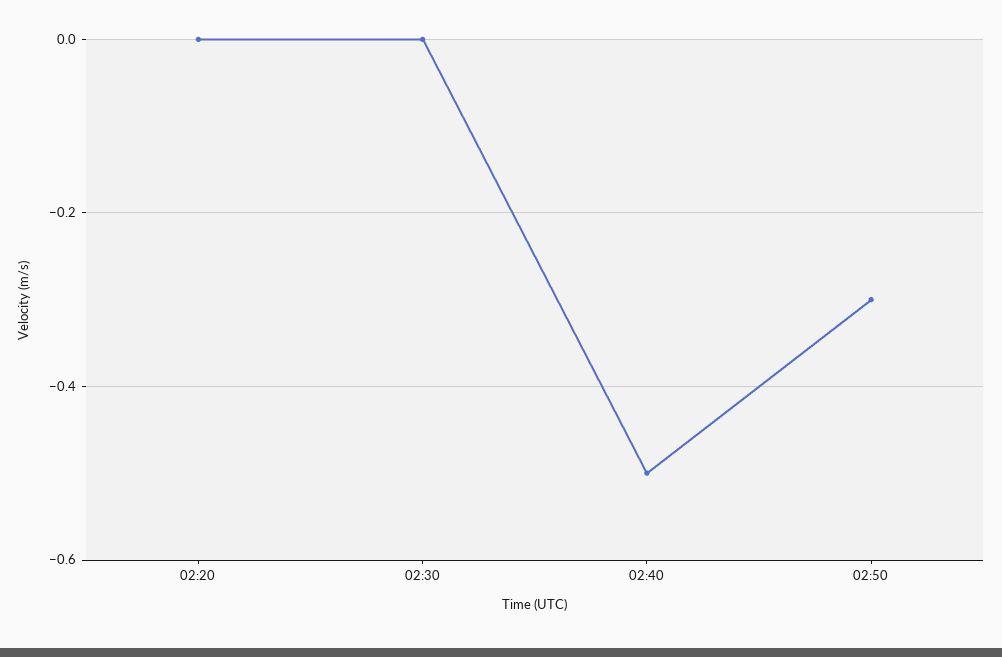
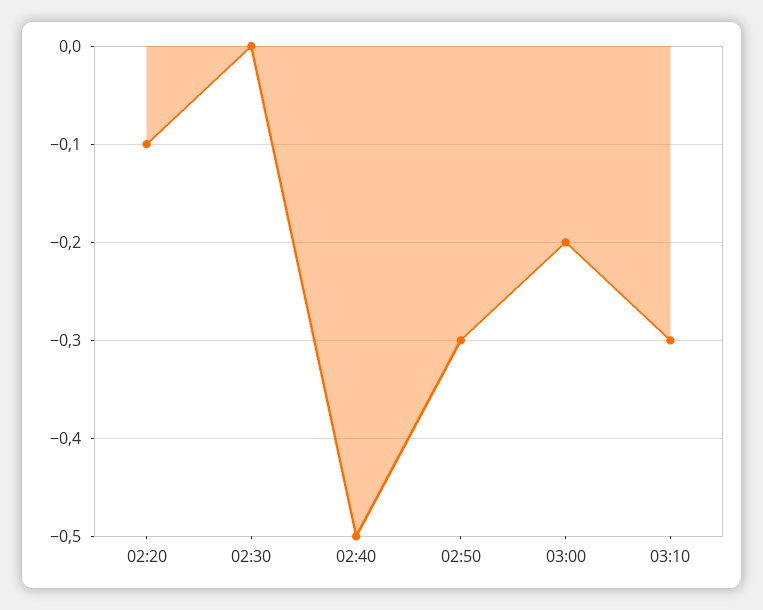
02:20: 0 -> -0.1
03:00: none -> -0.2
03:10: none -> -0.3

